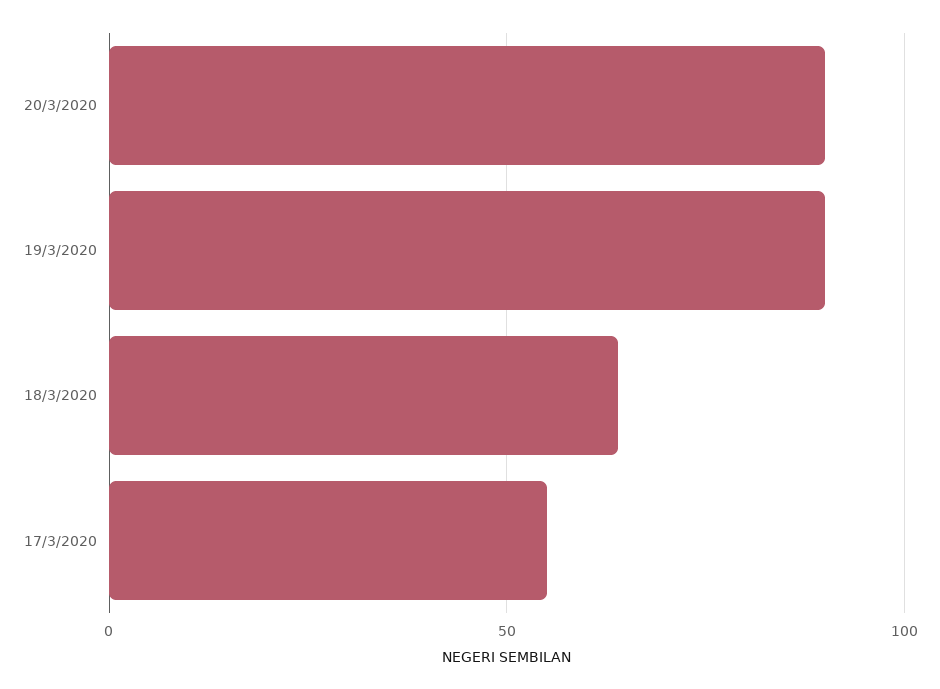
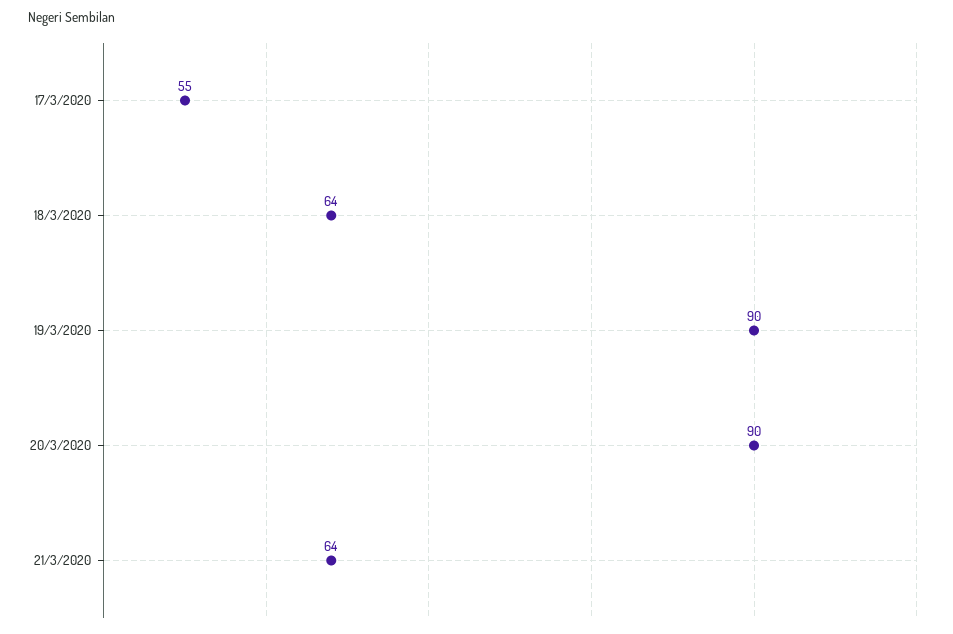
21/3/2020: none -> 64

